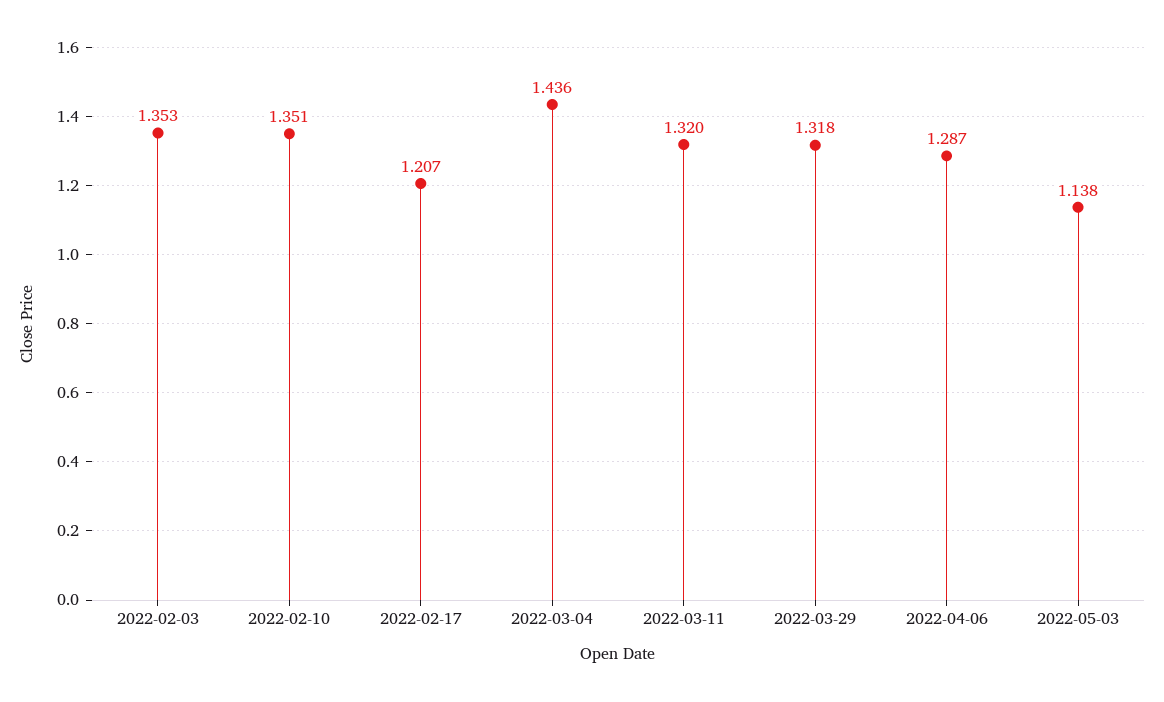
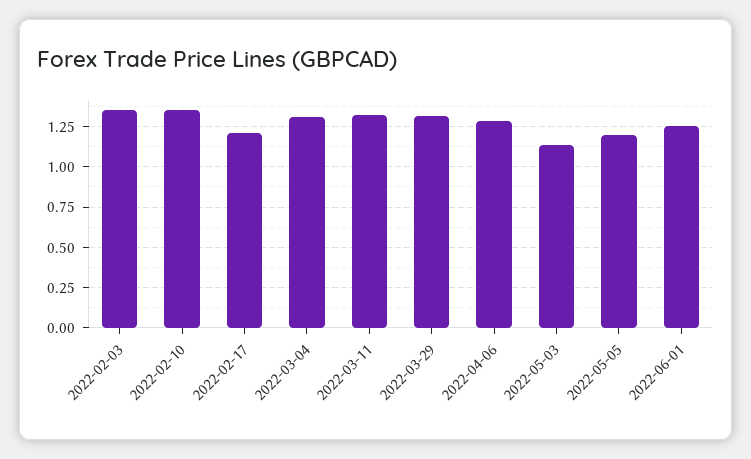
2022-03-04: 1.436 -> 1.3
2022-05-05: none -> 1.2
2022-06-01: none -> 1.25

